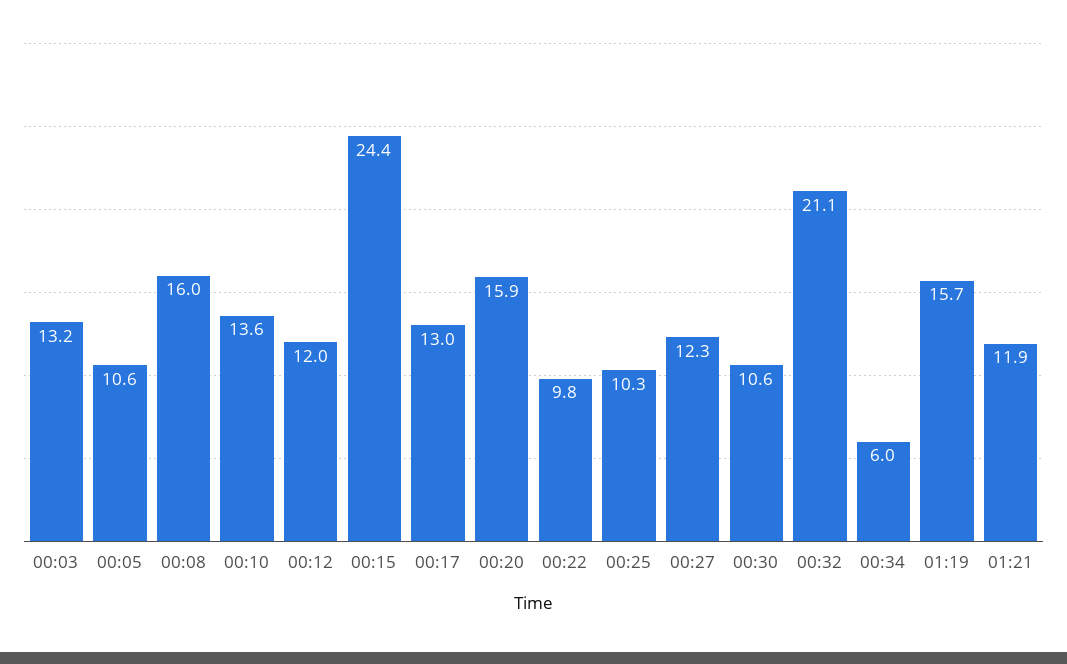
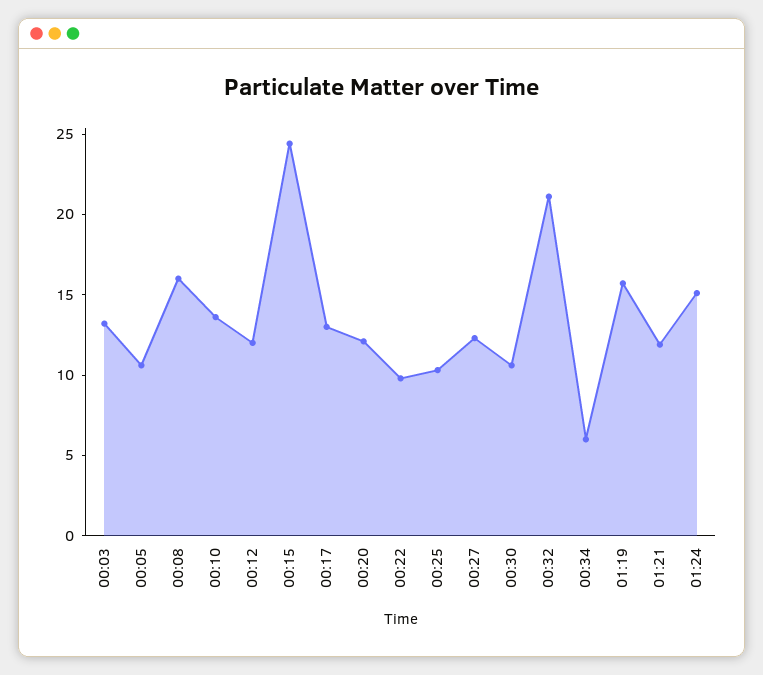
00:20: 15.9 -> 12
01:24: none -> 15

